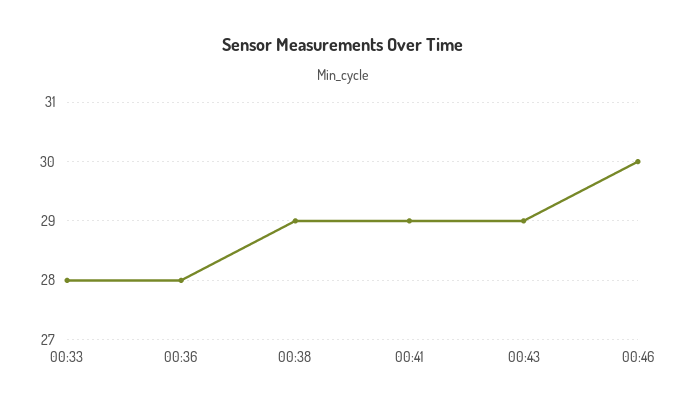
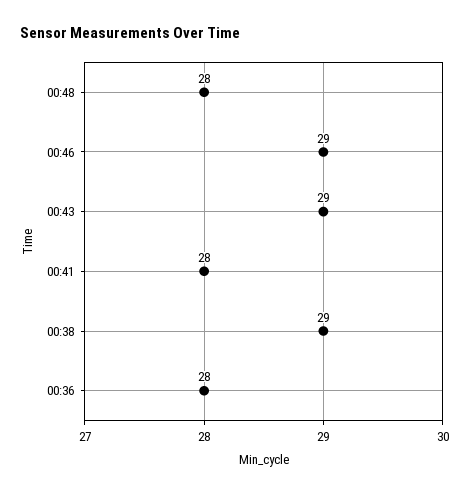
00:33: 28 -> none
00:41: 29 -> 28
00:46: 30 -> 29
00:48: none -> 28

